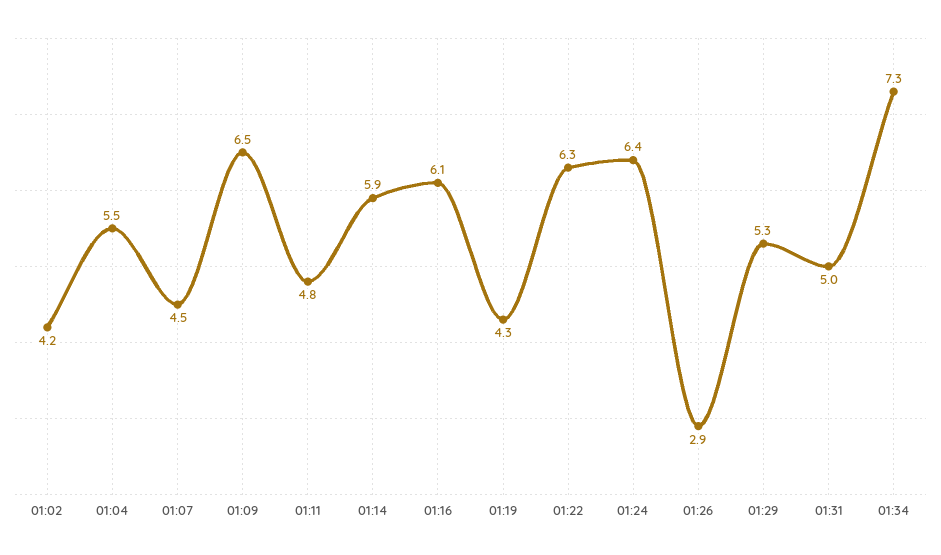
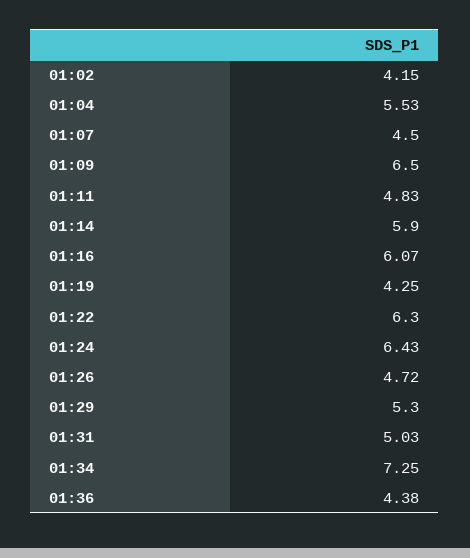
01:26: 2.9 -> 4.72
01:36: none -> 4.38

